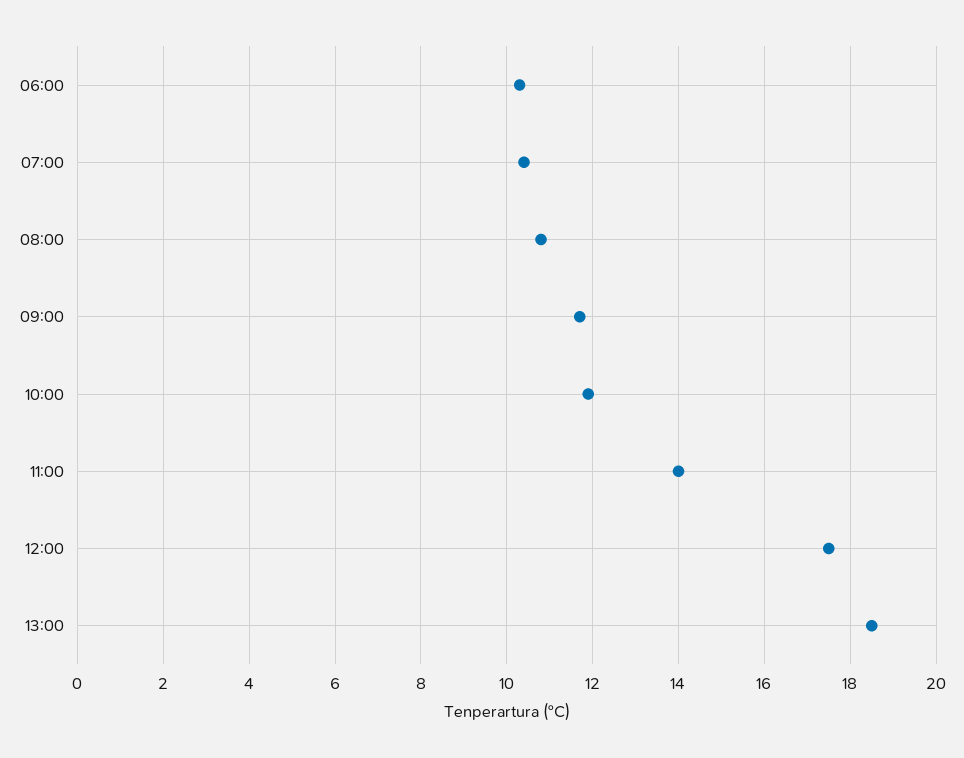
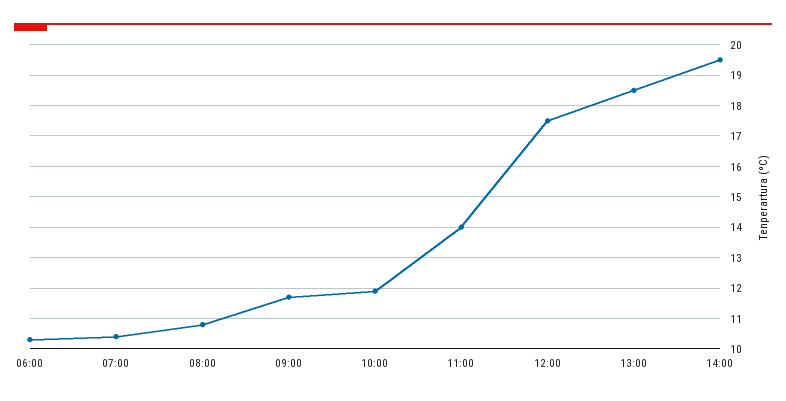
14:00: none -> 19.5

